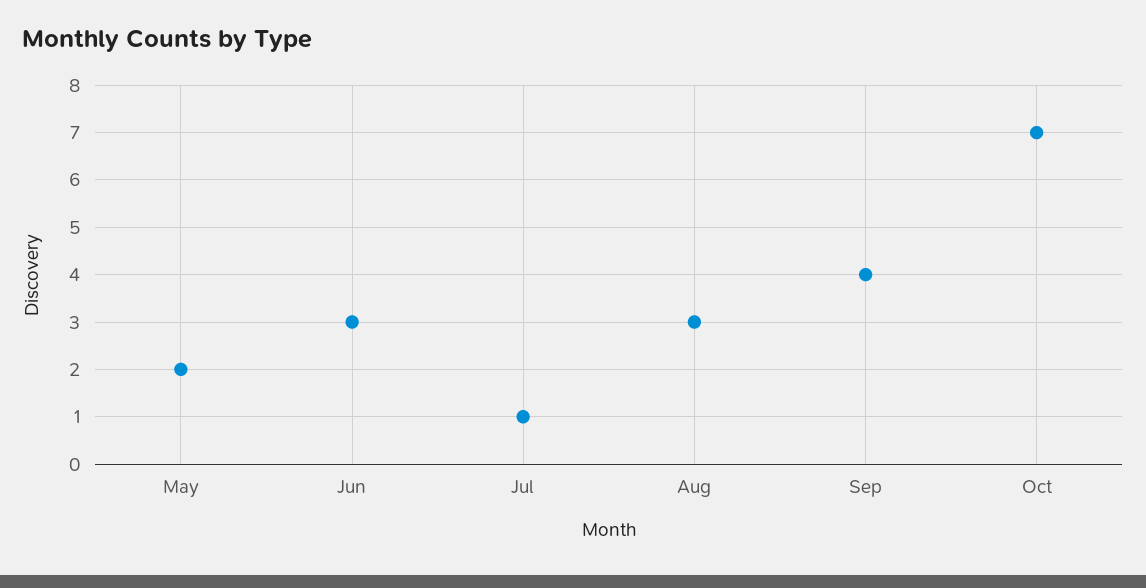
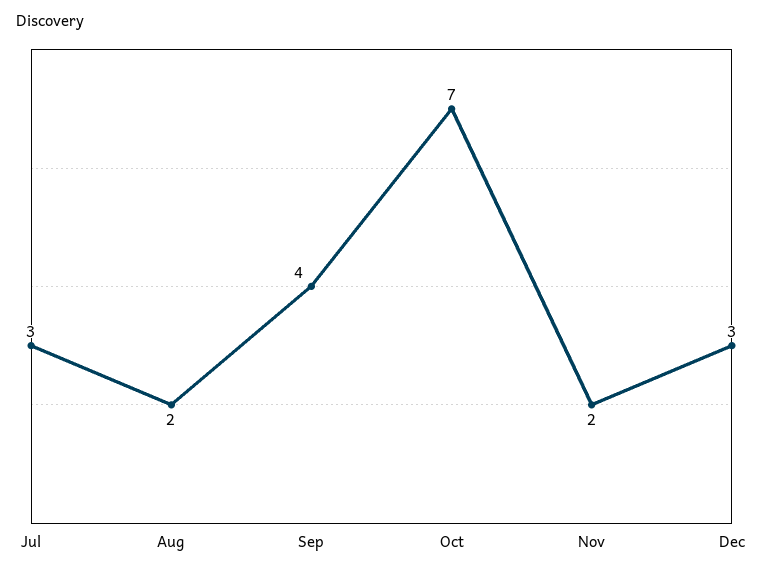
May: 2 -> none
Jun: 3 -> none
Jul: 1 -> 3
Aug: 3 -> 2
Nov: none -> 2
Dec: none -> 3

